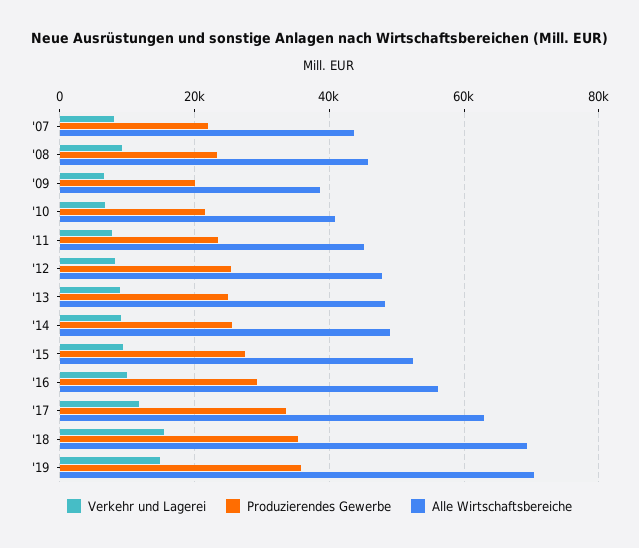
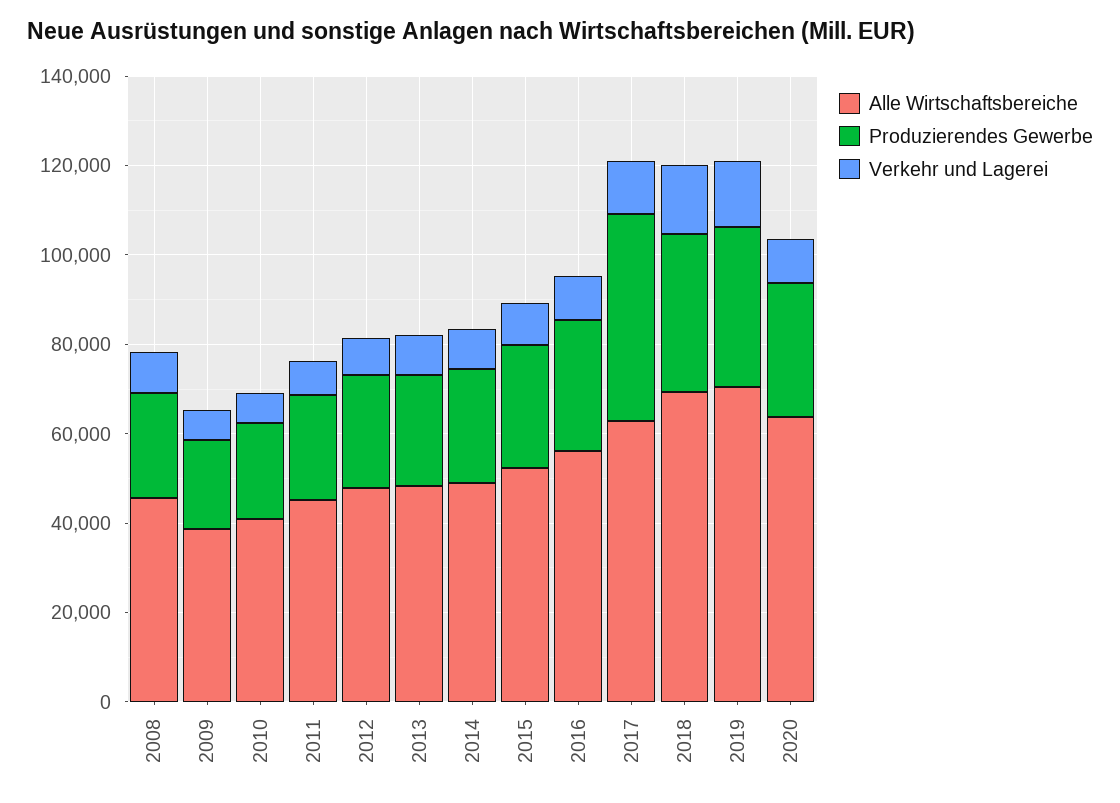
Verkehr und Lagerei, '07: 8000 -> none
Produzierendes Gewerbe, '07: 22000 -> none
Alle Wirtschaftsbereiche, '07: 44000 -> none
Produzierendes Gewerbe, '17: 34000 -> 45000
Alle Wirtschaftsbereiche, 2020: none -> 65000
Produzierendes Gewerbe, 2020: none -> 30000
Verkehr und Lagerei, 2020: none -> 10000

